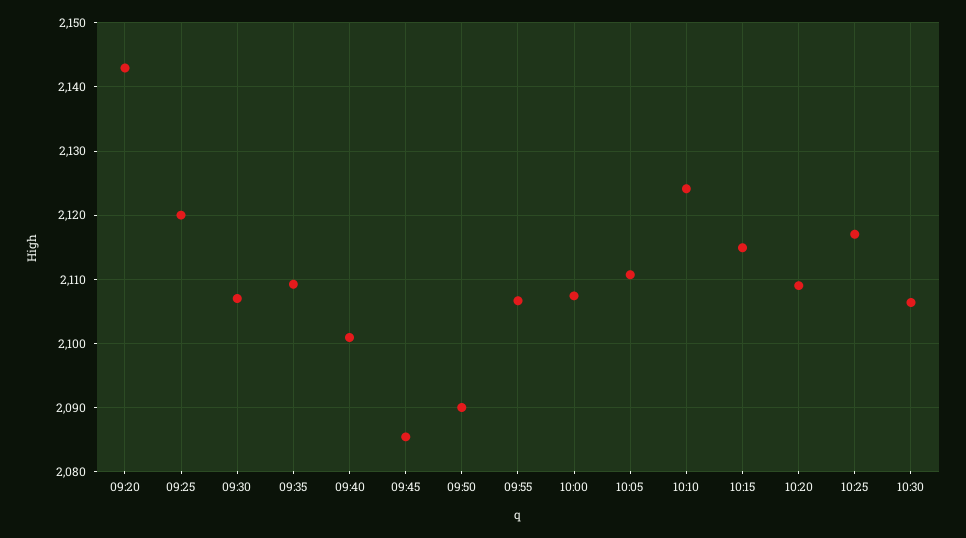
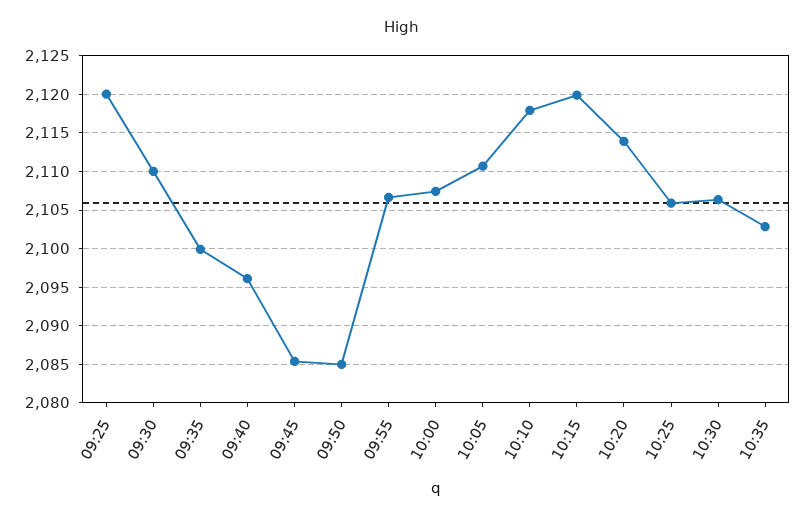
09:20: 2143 -> none
09:30: 2107 -> 2110
09:35: 2109 -> 2100
09:40: 2101 -> 2096
09:50: 2090 -> 2085
10:10: 2124 -> 2118
10:15: 2115 -> 2120
10:20: 2109 -> 2114
10:25: 2117 -> 2106
10:35: none -> 2103

